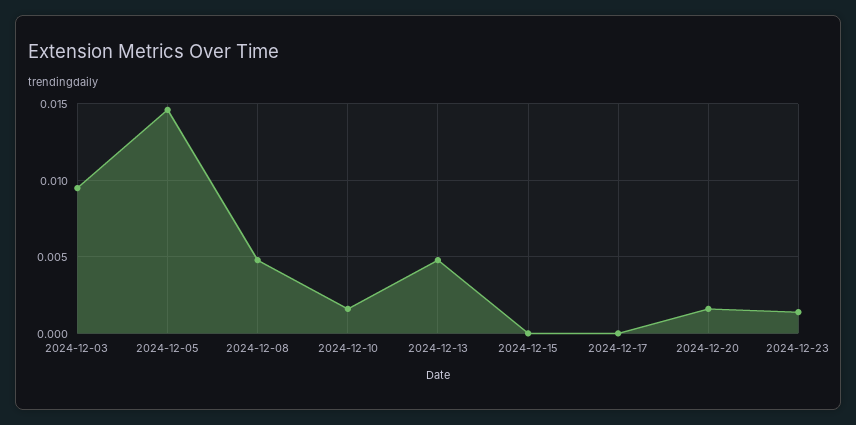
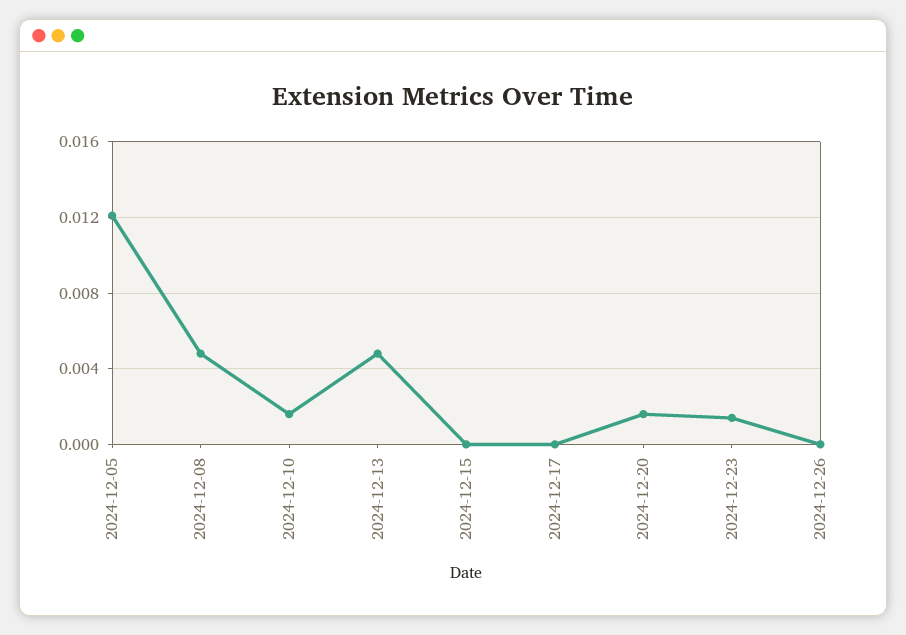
2024-12-03: 0.0095 -> none
2024-12-05: 0.0145 -> 0.012
2024-12-26: none -> 0

